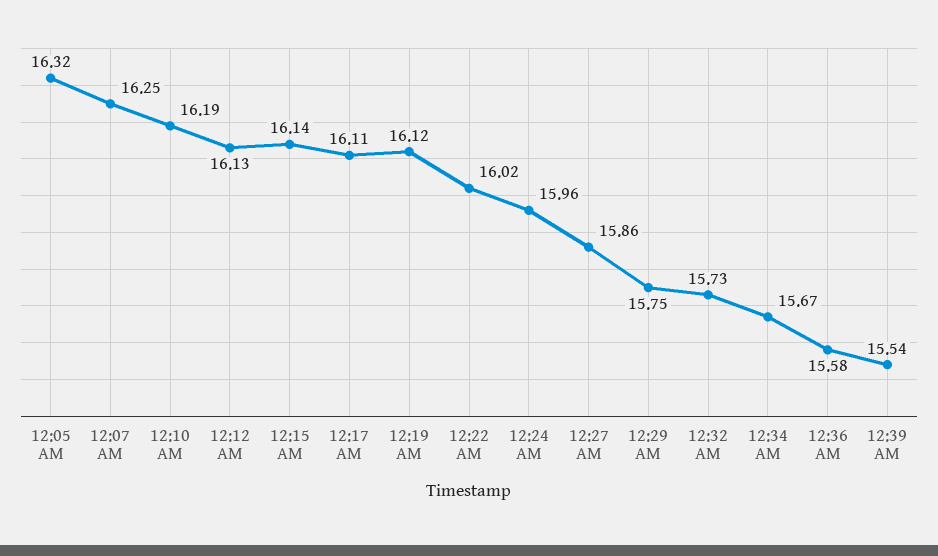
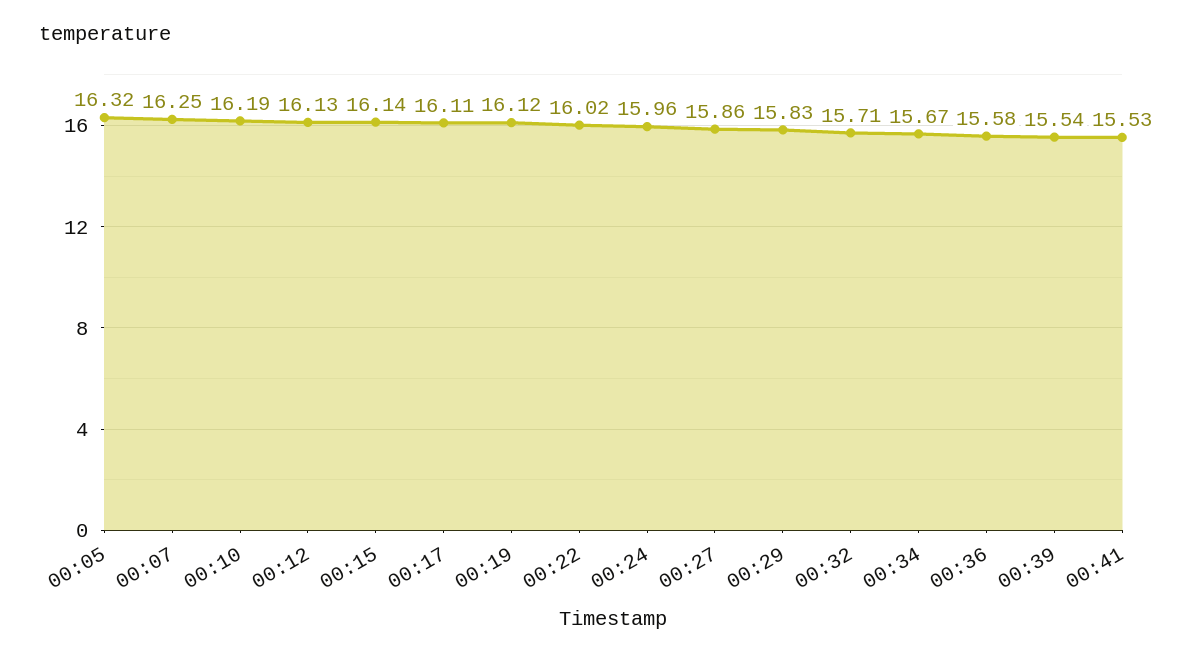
12:29 AM: 15.75 -> 15.83
12:32 AM: 15.73 -> 15.71
00:41: none -> 15.53

